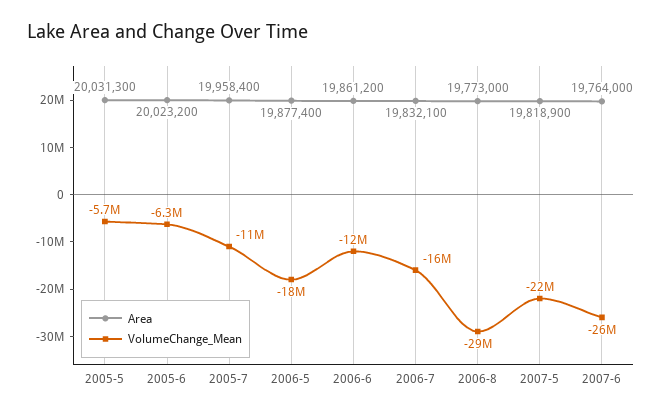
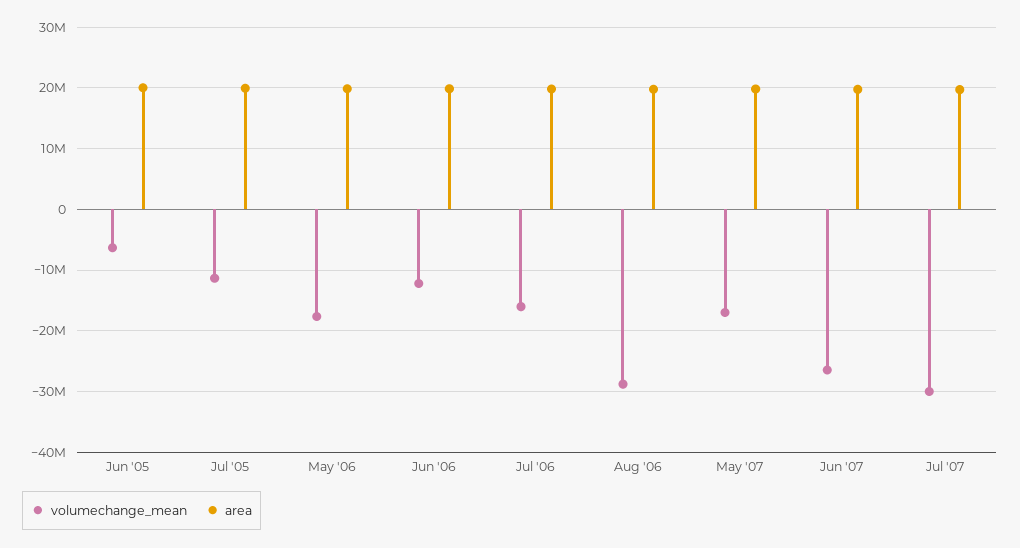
Area, 2005-5: 20031300 -> none
VolumeChange_Mean, 2005-5: -5700000 -> none
VolumeChange_Mean, 2007-5: -22000000 -> -17000000
VolumeChange_Mean, Jul '07: none -> -30000000
Area, Jul '07: none -> 20000000

